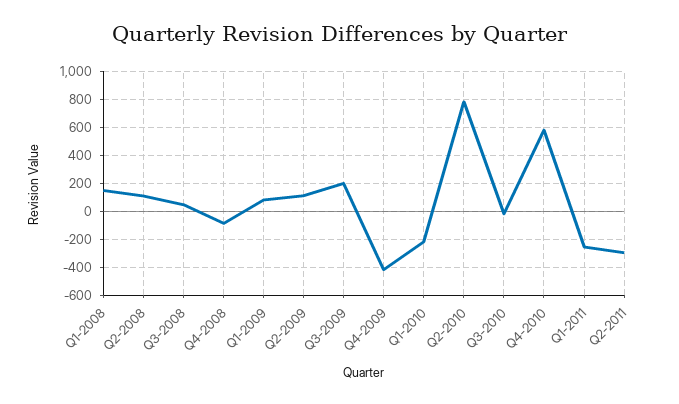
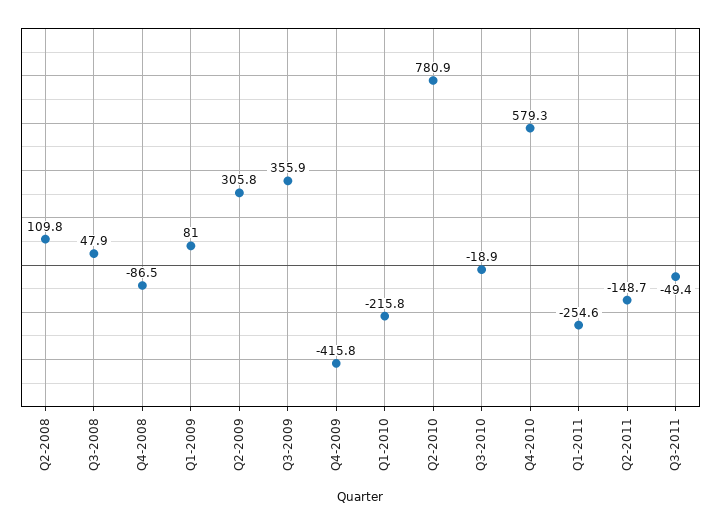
Q1-2008: 150 -> none
Q2-2009: 100 -> 305.8
Q3-2009: 200 -> 355.9
Q2-2011: -300 -> -148.7
Q3-2011: none -> -49.4

